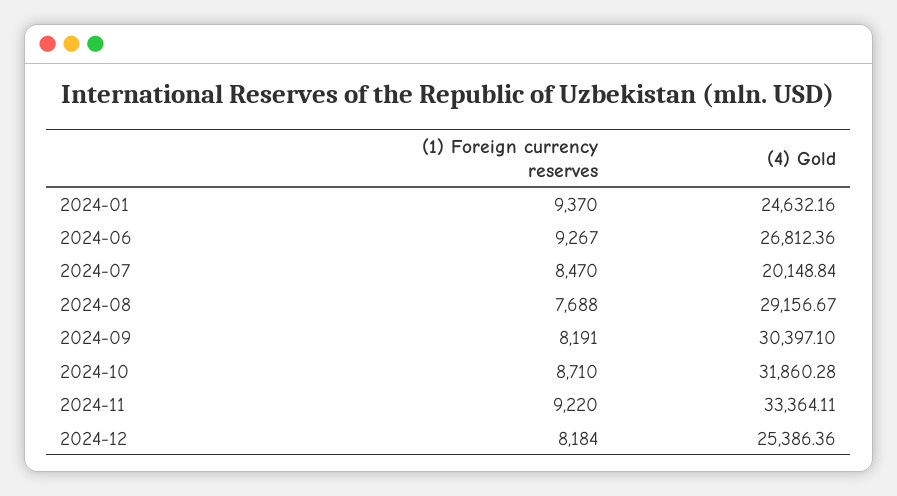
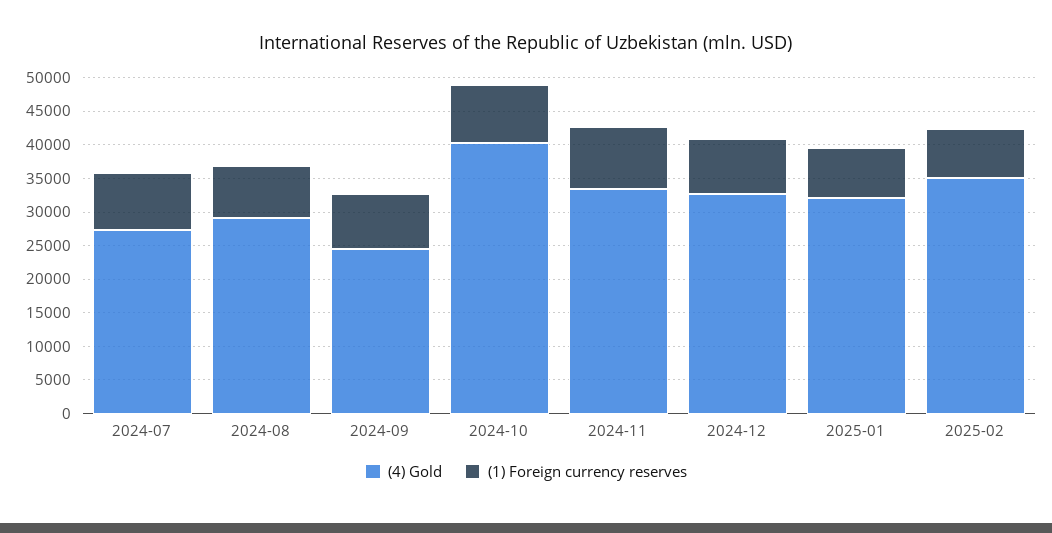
(1) Foreign currency reserves, 2024-01: 9370 -> none
(4) Gold, 2024-01: 24632.16 -> none
(1) Foreign currency reserves, 2024-06: 9267 -> none
(4) Gold, 2024-06: 26812.36 -> none
(4) Gold, 2024-07: 20148.84 -> 27500
(4) Gold, 2024-09: 30397.1 -> 25000
(4) Gold, 2024-10: 31860.28 -> 40000
(4) Gold, 2024-12: 25386.36 -> 32500
(4) Gold, 2025-01: none -> 32500
(1) Foreign currency reserves, 2025-01: none -> 7500
(4) Gold, 2025-02: none -> 35000
(1) Foreign currency reserves, 2025-02: none -> 7500

